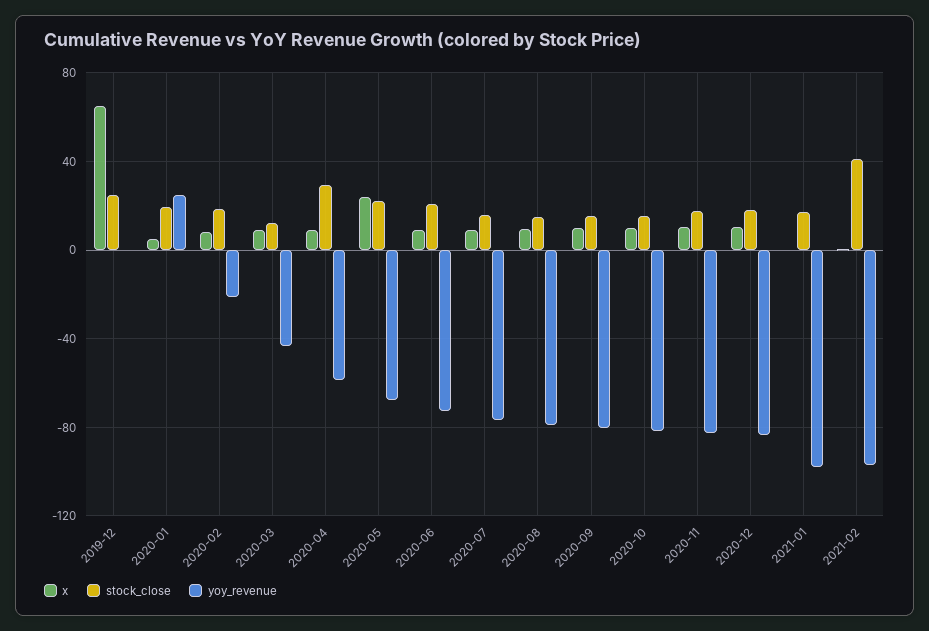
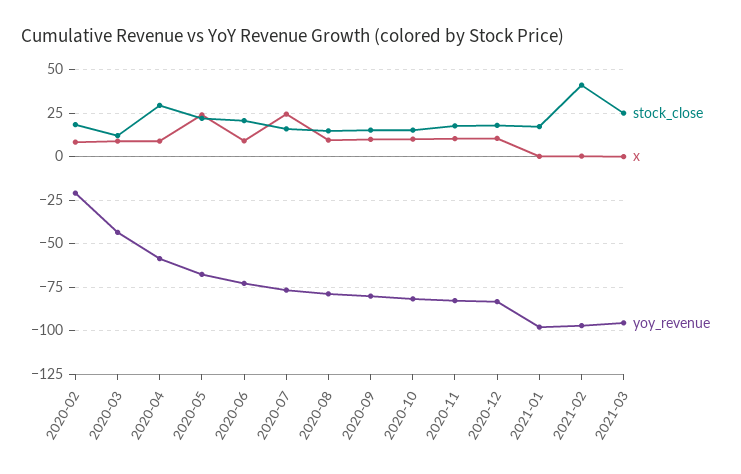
x, 2019-12: 65 -> none
stock_close, 2019-12: 25 -> none
yoy_revenue, 2019-12: 0 -> none
x, 2020-01: 5 -> none
stock_close, 2020-01: 20 -> none
yoy_revenue, 2020-01: 25 -> none
x, 2020-07: 10 -> 25
stock_close, 2021-03: none -> 25
x, 2021-03: none -> 0
yoy_revenue, 2021-03: none -> -95

